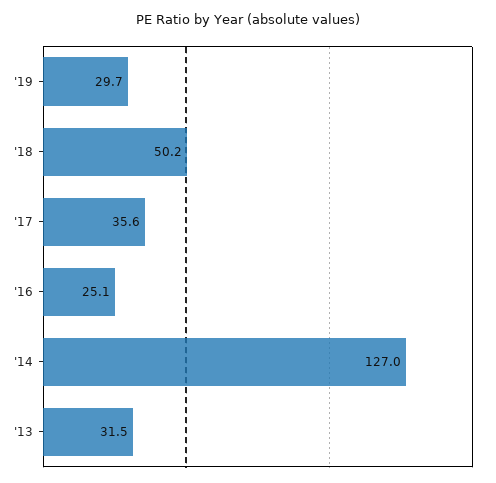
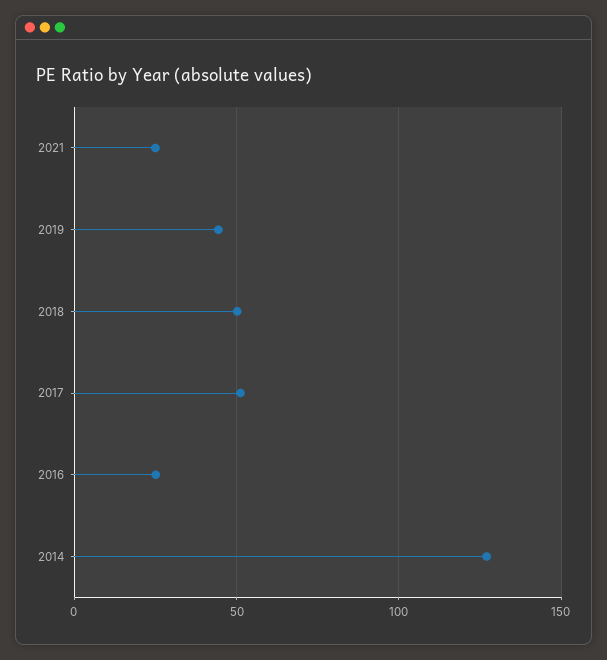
'19: 29.7 -> 45
'17: 35.6 -> 50
'13: 31.5 -> none
2021: none -> 25

